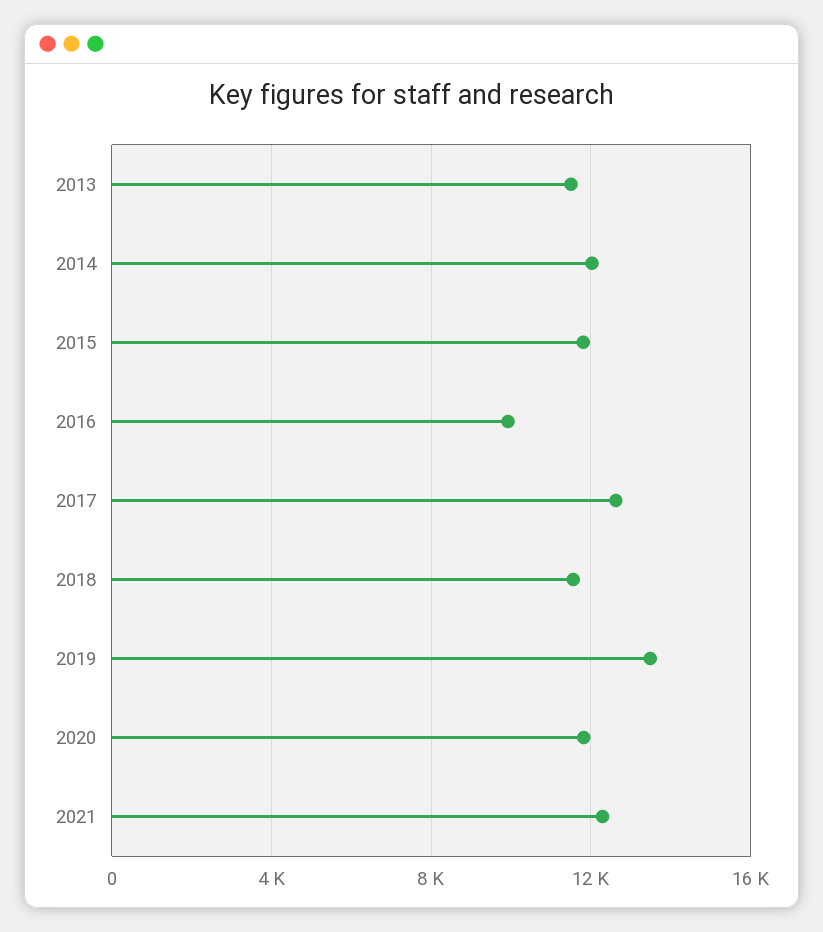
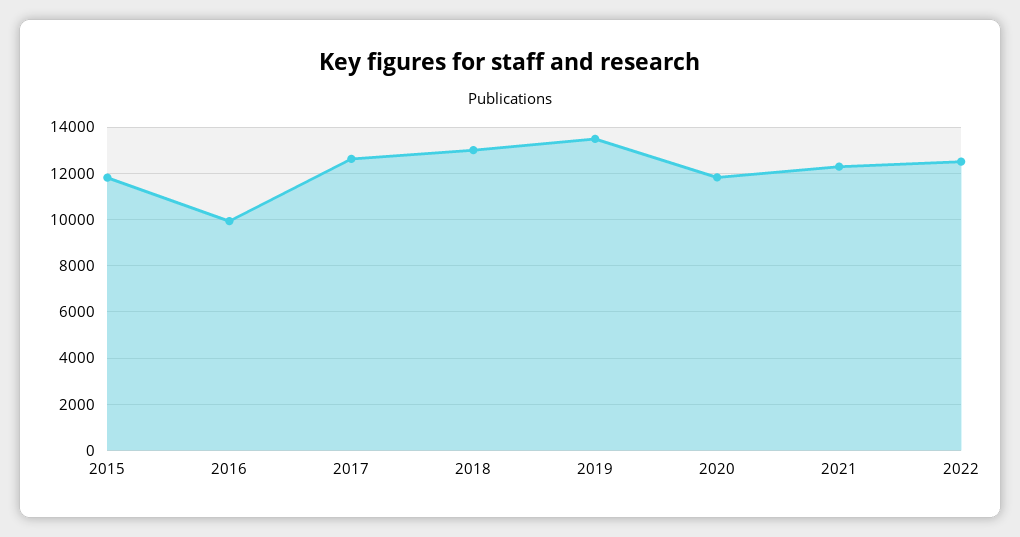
2013: 11500 -> none
2014: 12000 -> none
2018: 11500 -> 13000
2022: none -> 12500

